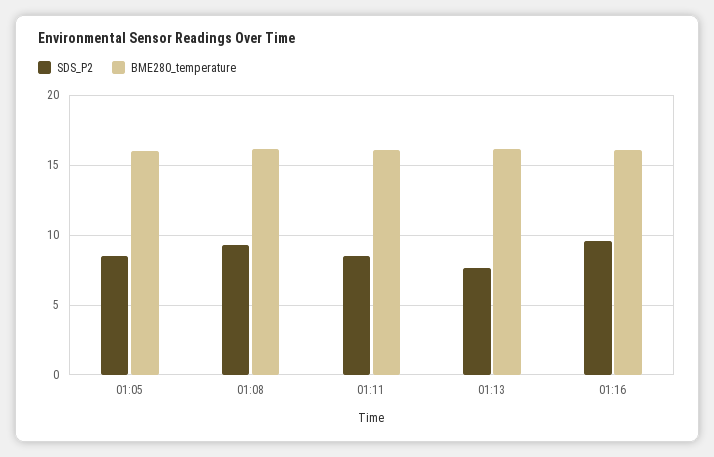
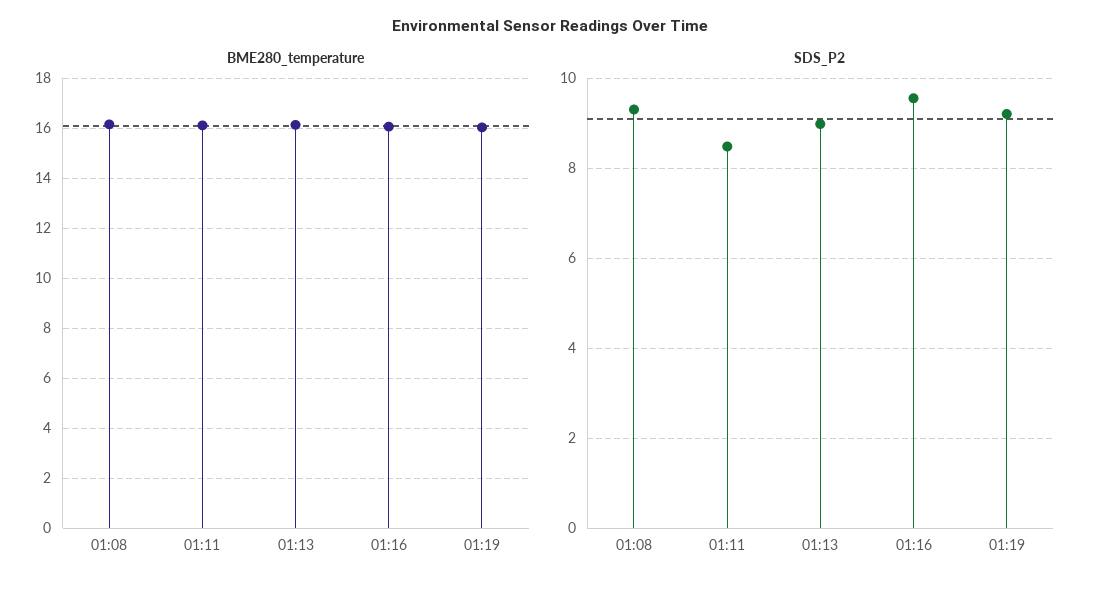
SDS_P2, 01:05: 8.5 -> none
BME280_temperature, 01:05: 16 -> none
SDS_P2, 01:13: 7.5 -> 9
BME280_temperature, 01:19: none -> 16
SDS_P2, 01:19: none -> 9.2

